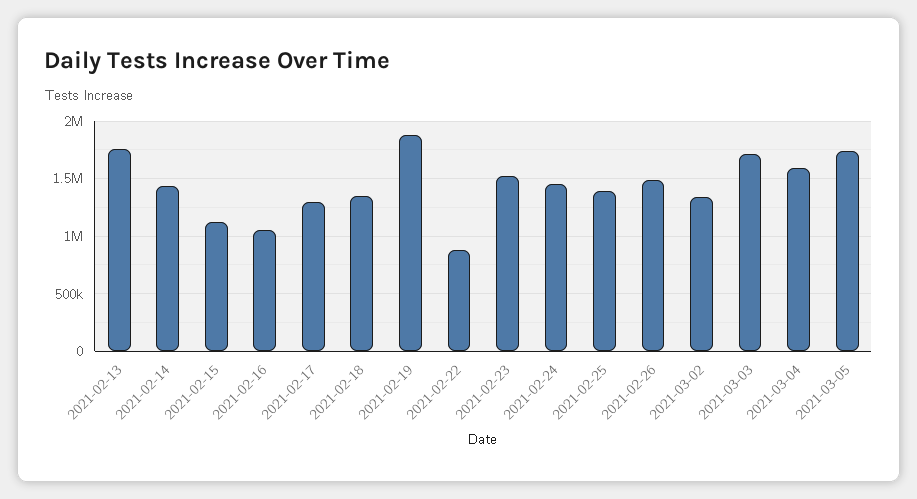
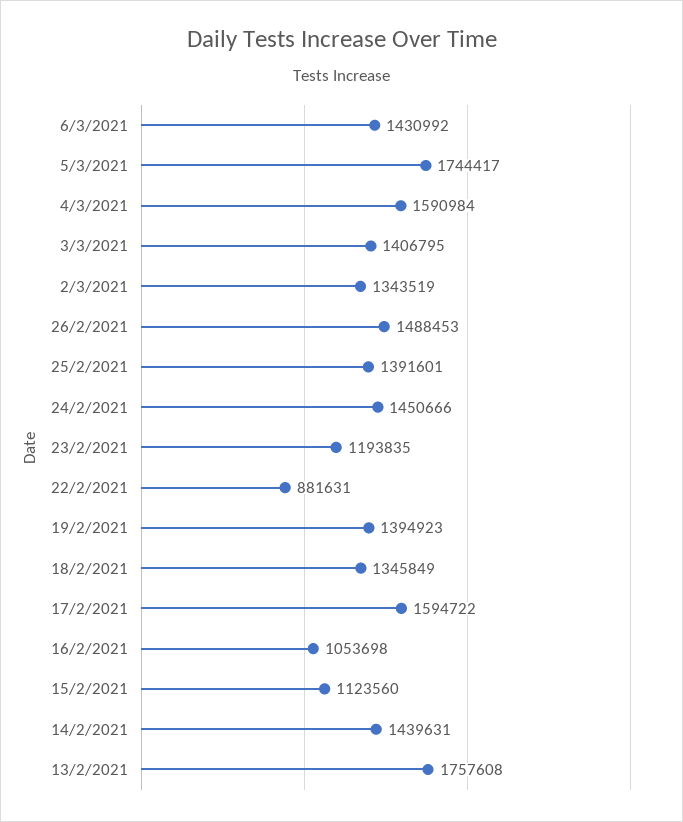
2021-02-17: 1300000 -> 1594722
2021-02-19: 1900000 -> 1394923
2021-02-23: 1500000 -> 1193835
2021-03-03: 1700000 -> 1406795
6/3/2021: none -> 1430992

